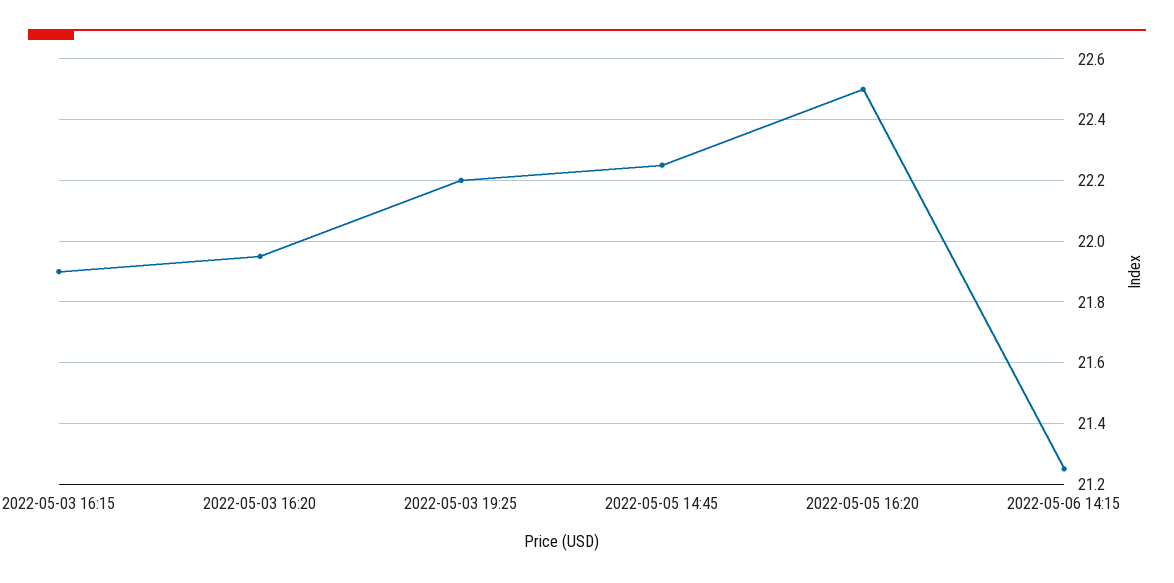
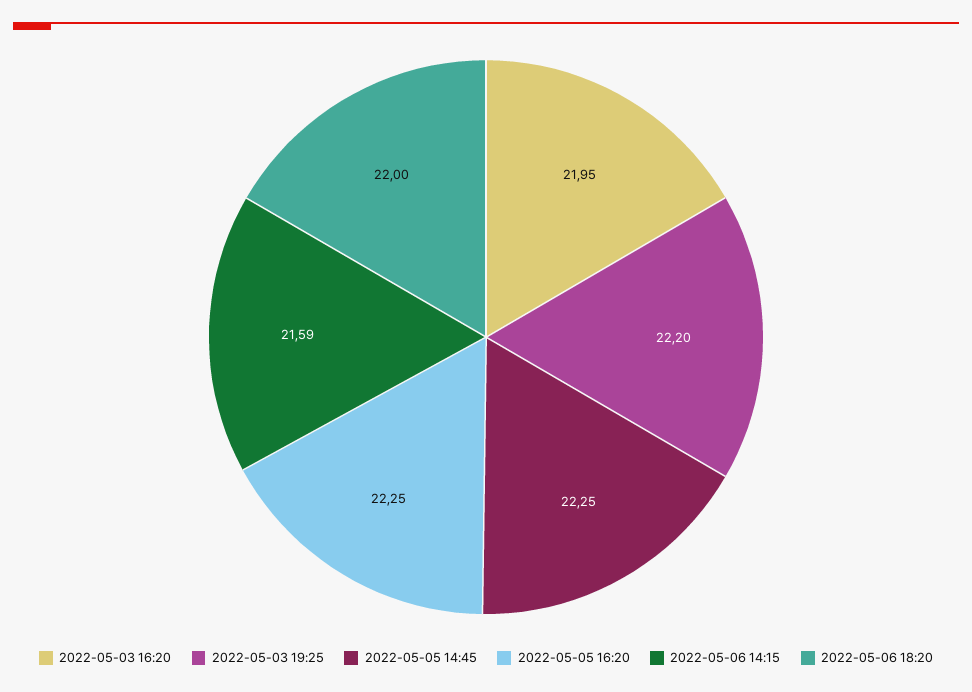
2022-05-03 16:15: 21.9 -> none
2022-05-05 16:20: 22.5 -> 22.25
2022-05-06 14:15: 21.25 -> 21.59
2022-05-06 18:20: none -> 22

